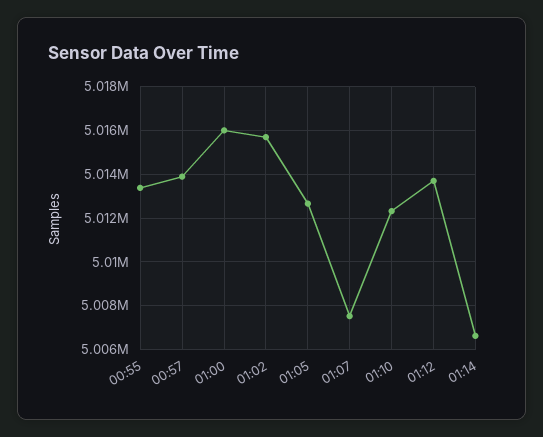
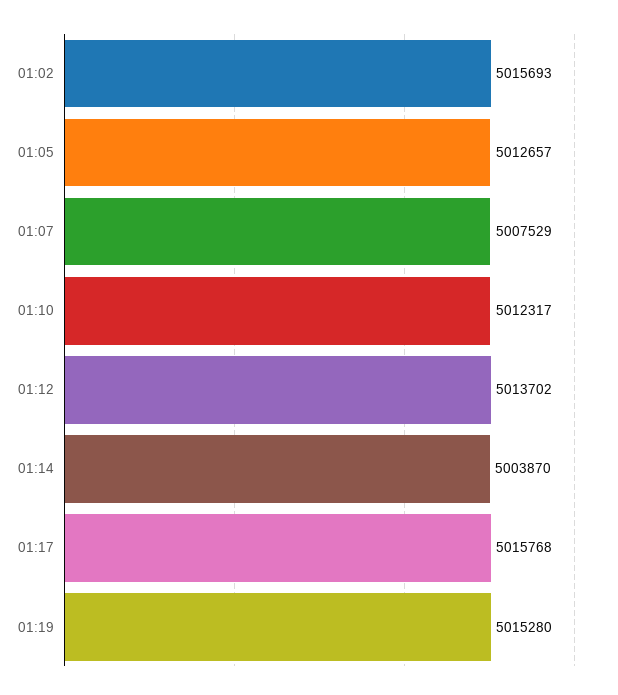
00:55: 5013500 -> none
00:57: 5014000 -> none
01:00: 5016000 -> none
01:14: 5006500 -> 5003870
01:17: none -> 5015768
01:19: none -> 5015280

